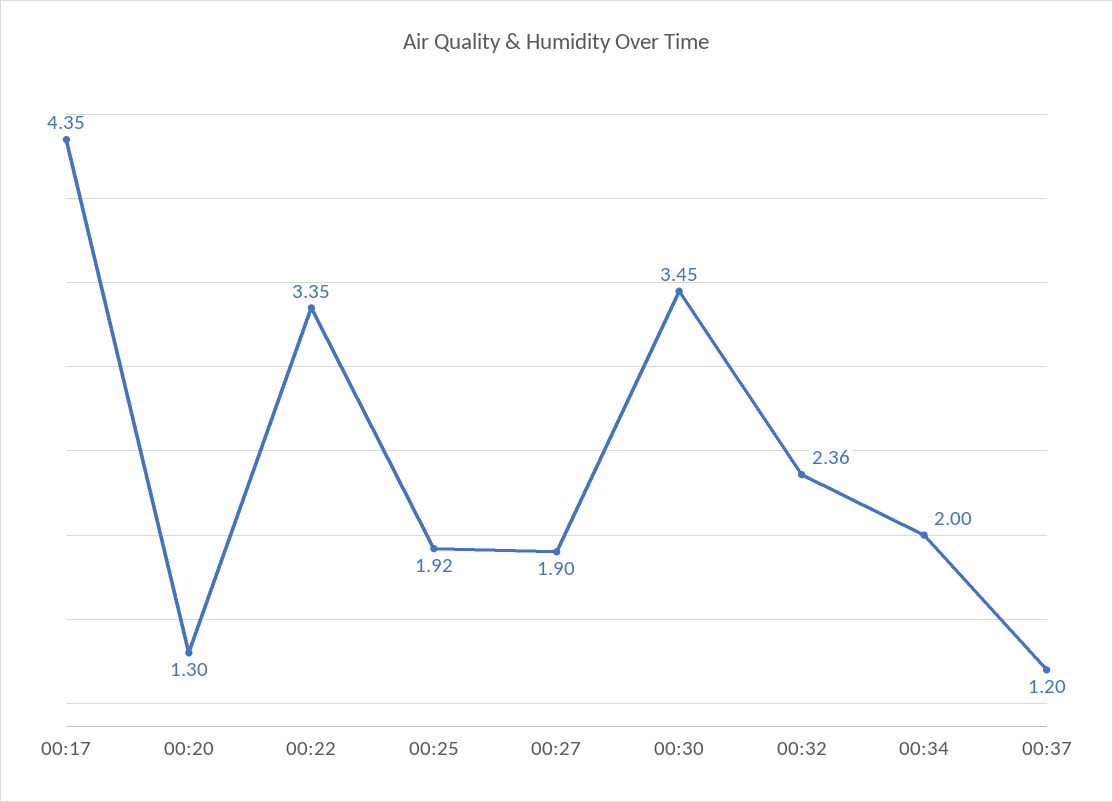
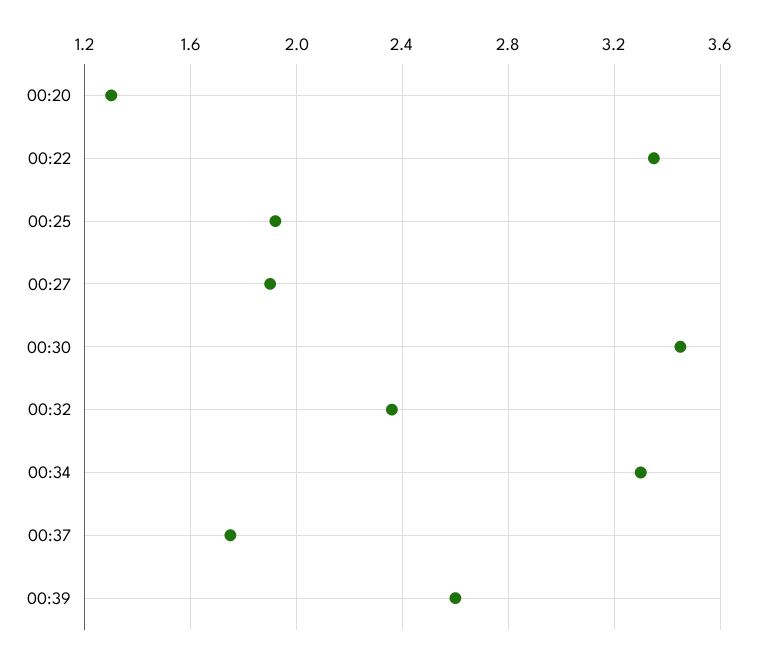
00:17: 4.35 -> none
00:34: 2 -> 3.3
00:37: 1.2 -> 1.75
00:39: none -> 2.6

